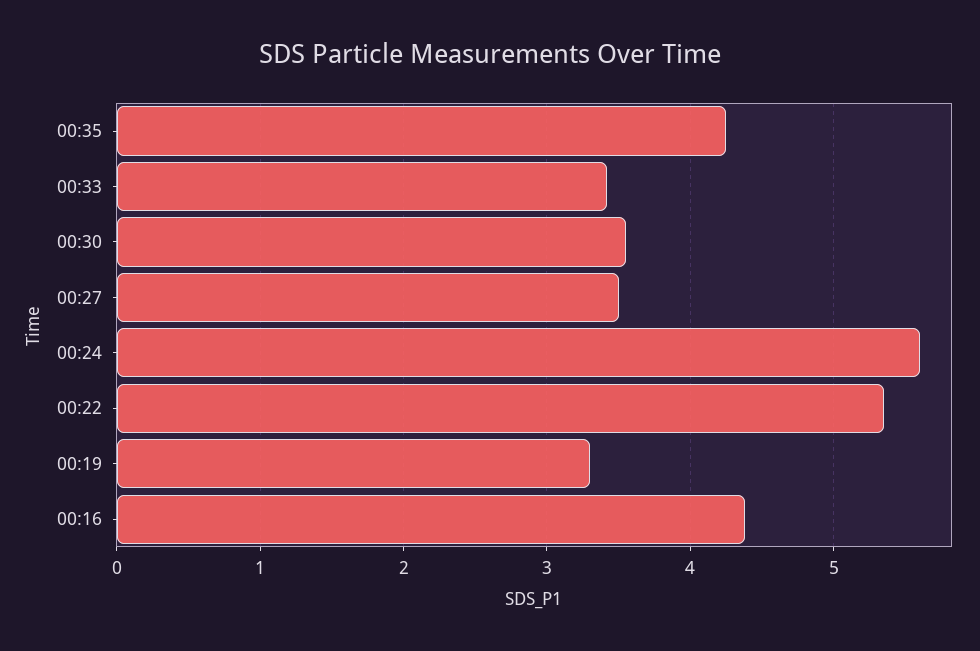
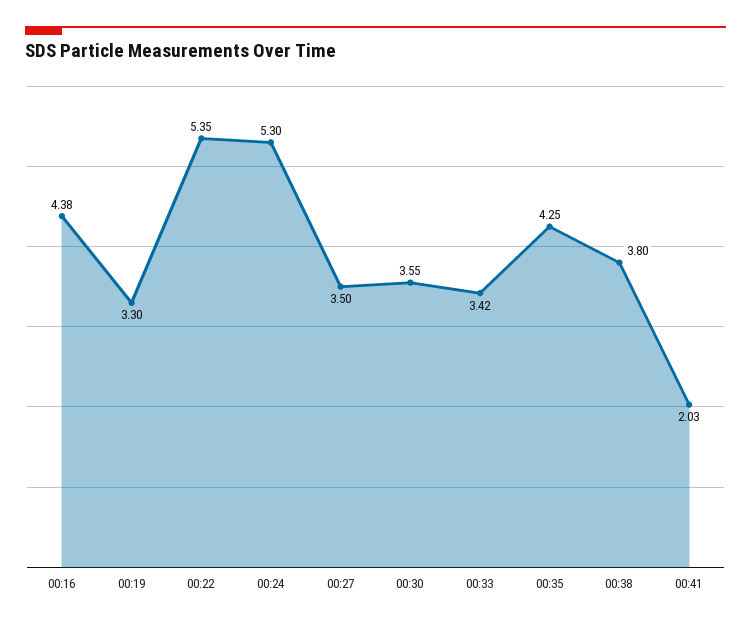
00:24: 5.6 -> 5.3
00:38: none -> 3.8
00:41: none -> 2.03

